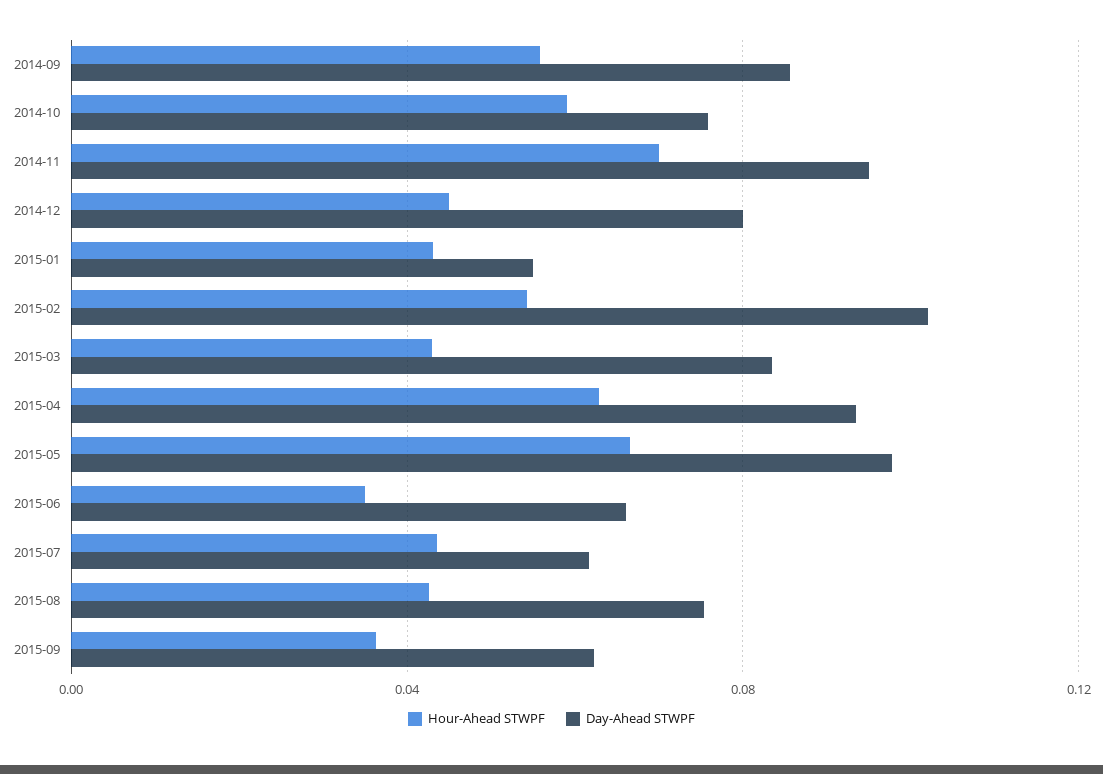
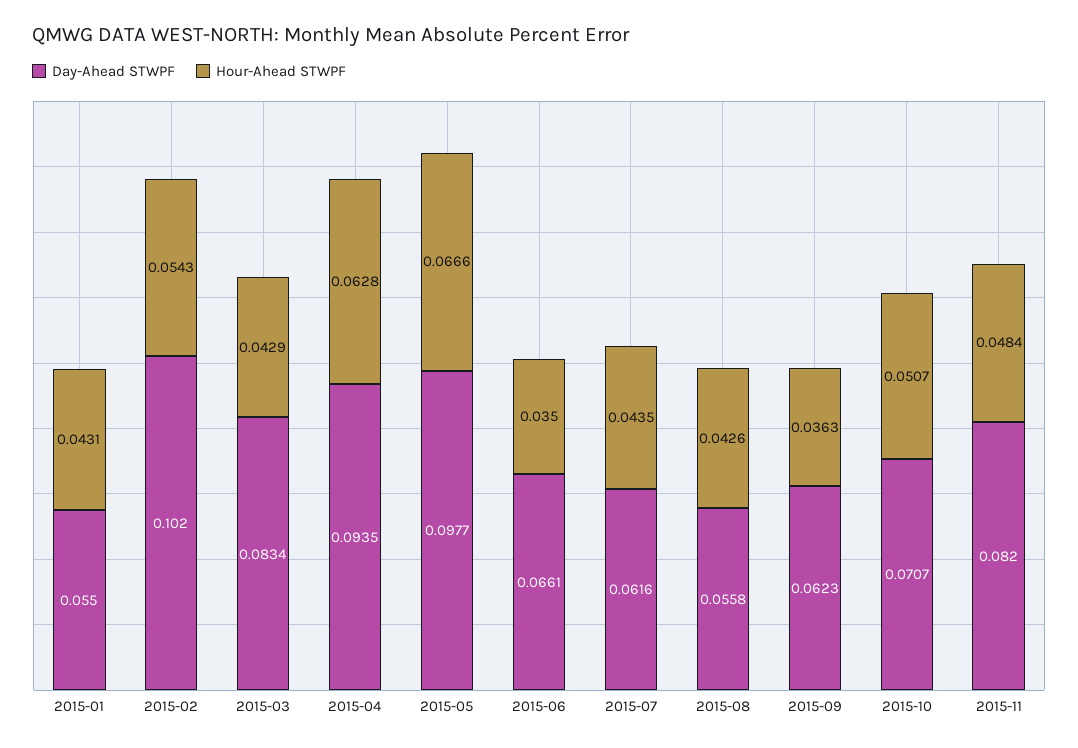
Hour-Ahead STWPF, 2014-09: 0.055 -> none
Day-Ahead STWPF, 2014-09: 0.085 -> none
Hour-Ahead STWPF, 2014-10: 0.06 -> none
Day-Ahead STWPF, 2014-10: 0.075 -> none
Hour-Ahead STWPF, 2014-11: 0.07 -> none
Day-Ahead STWPF, 2014-11: 0.095 -> none
Hour-Ahead STWPF, 2014-12: 0.045 -> none
Day-Ahead STWPF, 2014-12: 0.08 -> none
Day-Ahead STWPF, 2015-08: 0.075 -> 0.0558
Day-Ahead STWPF, 2015-10: none -> 0.0707
Hour-Ahead STWPF, 2015-10: none -> 0.0507
Day-Ahead STWPF, 2015-11: none -> 0.082
Hour-Ahead STWPF, 2015-11: none -> 0.0484

